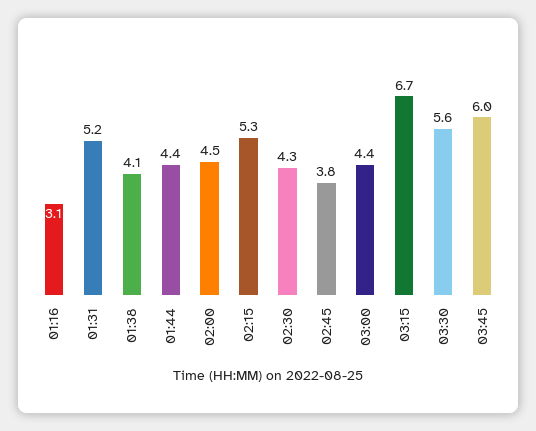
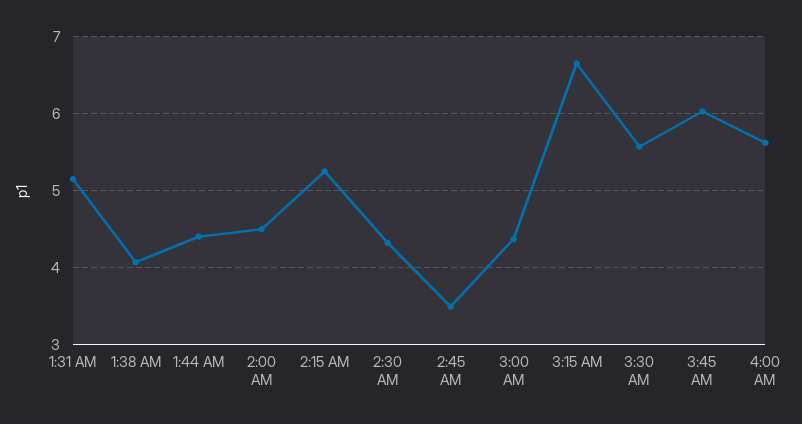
01:16: 3.1 -> none
02:45: 3.8 -> 3.5
4:00 AM: none -> 5.6

